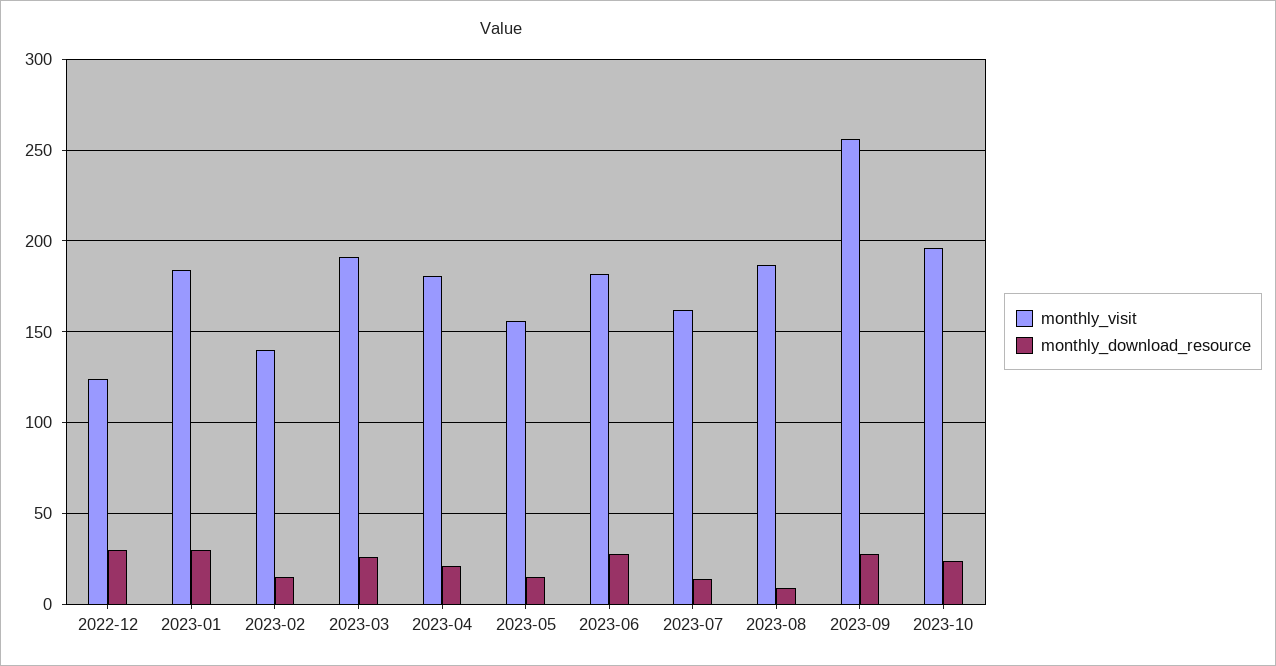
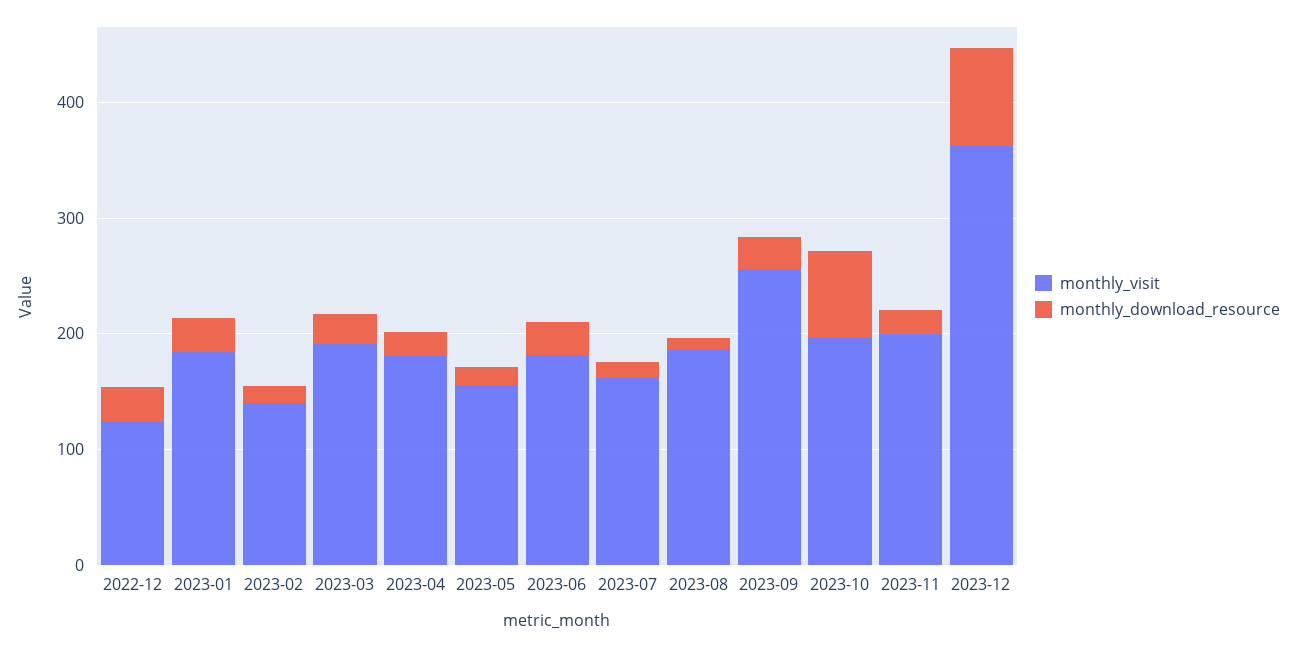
monthly_download_resource, 2023-10: 25 -> 80
monthly_visit, 2023-11: none -> 200
monthly_download_resource, 2023-11: none -> 20
monthly_visit, 2023-12: none -> 360
monthly_download_resource, 2023-12: none -> 80

